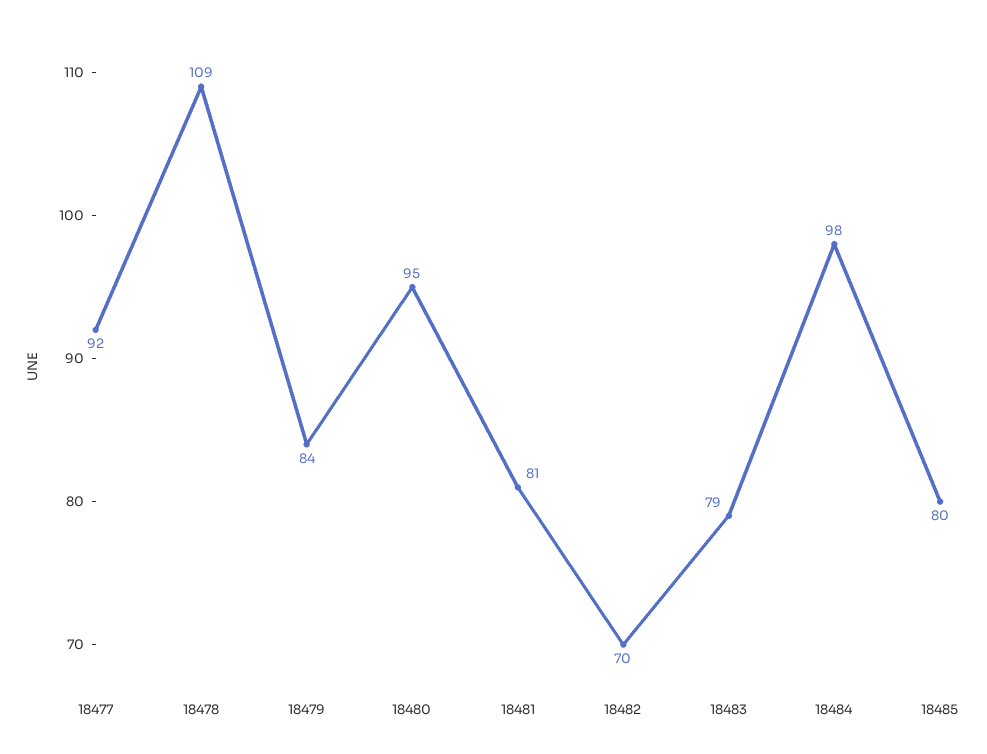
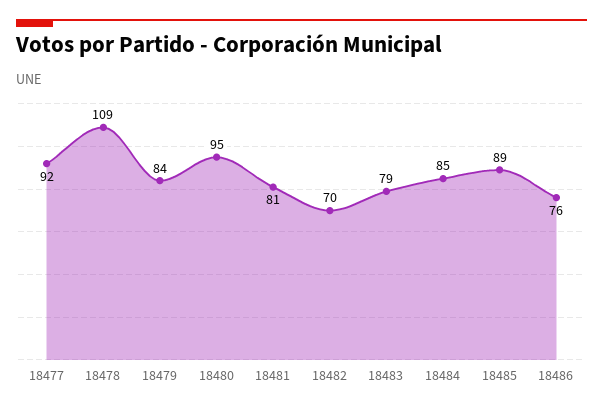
18484: 98 -> 85
18485: 80 -> 89
18486: none -> 76

